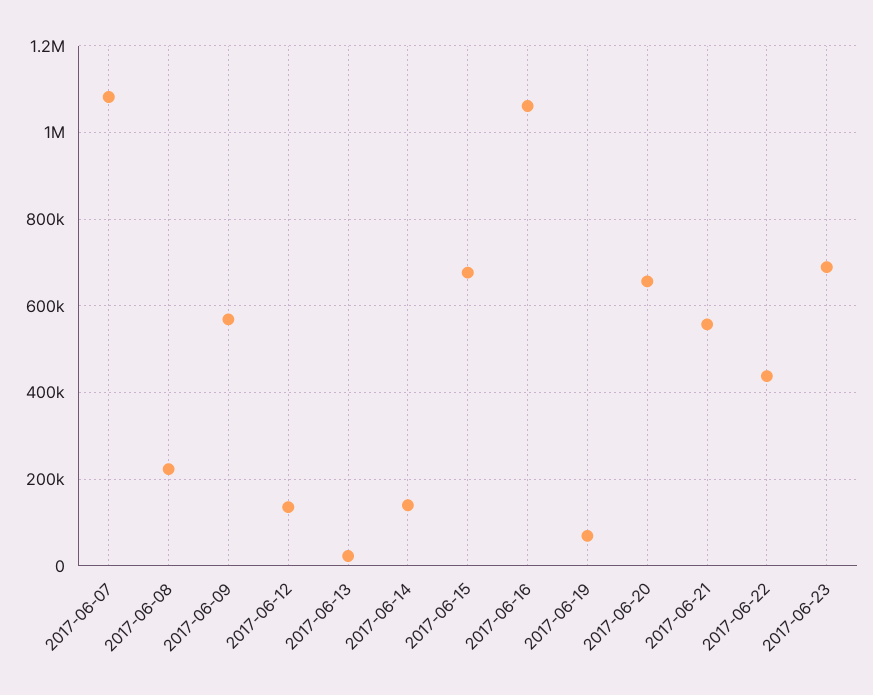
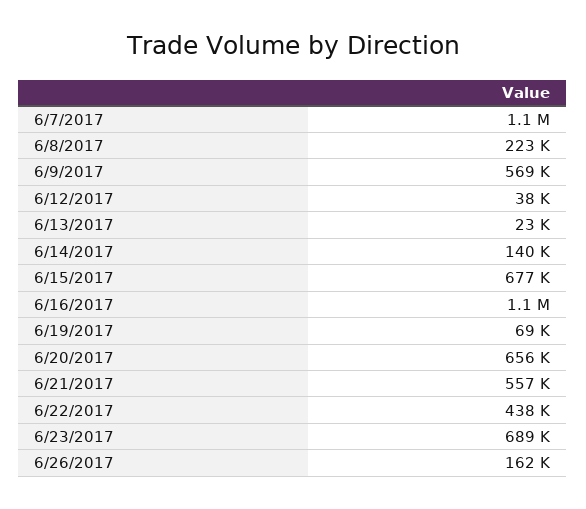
2017-06-12: 140000 -> 38000
6/26/2017: none -> 162000

